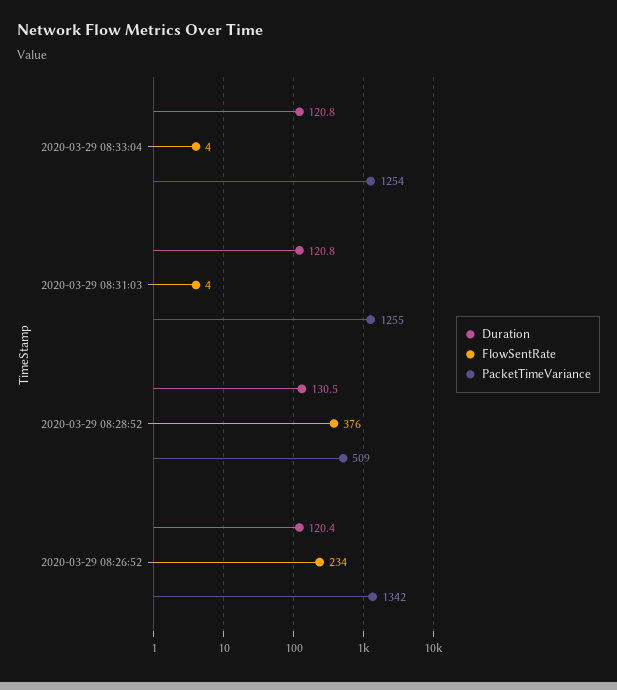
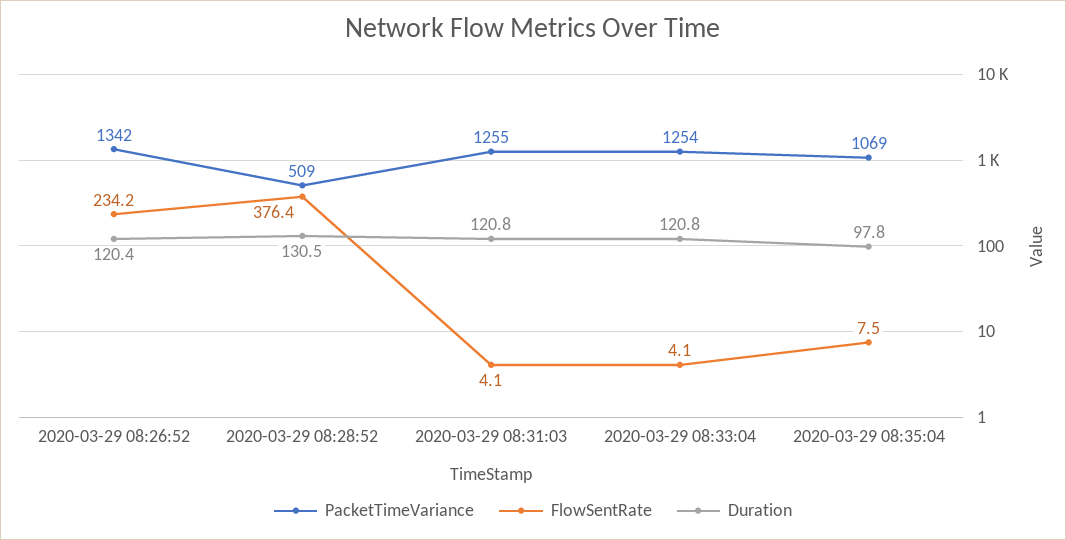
PacketTimeVariance, 2020-03-29 08:35:04: none -> 1069
FlowSentRate, 2020-03-29 08:35:04: none -> 7.5
Duration, 2020-03-29 08:35:04: none -> 97.8

